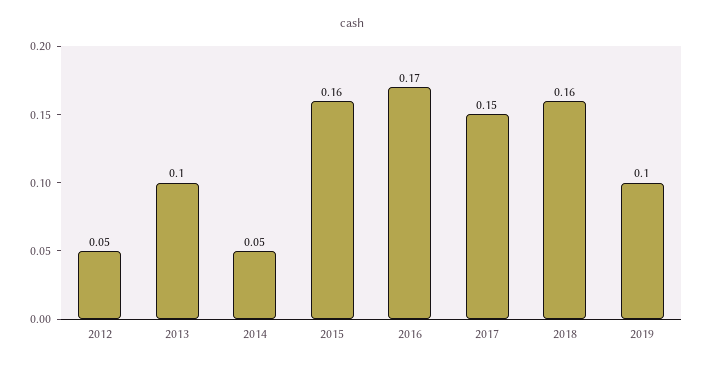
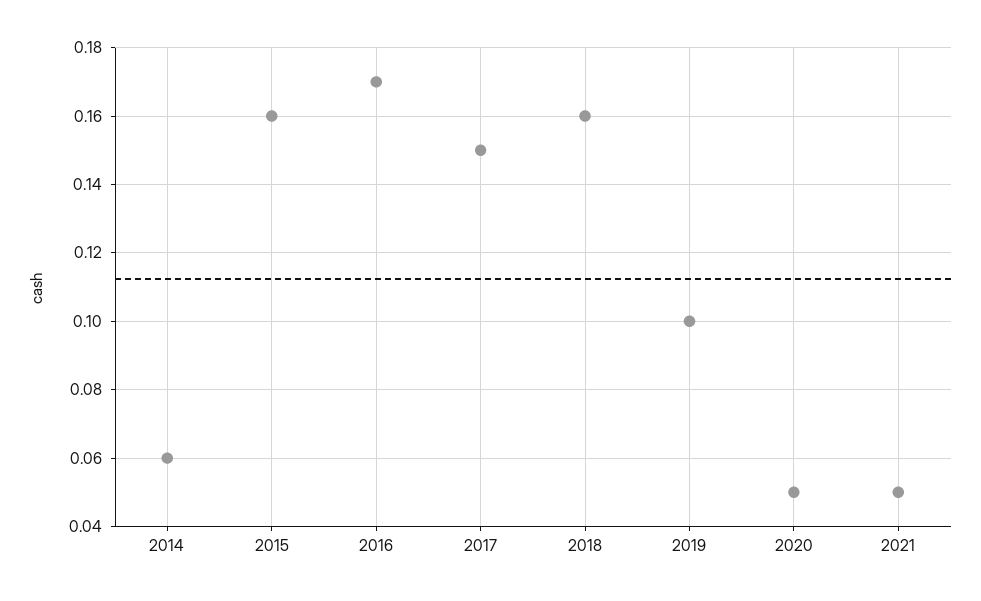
2012: 0.05 -> none
2013: 0.1 -> none
2014: 0.05 -> 0.06
2020: none -> 0.05
2021: none -> 0.05

